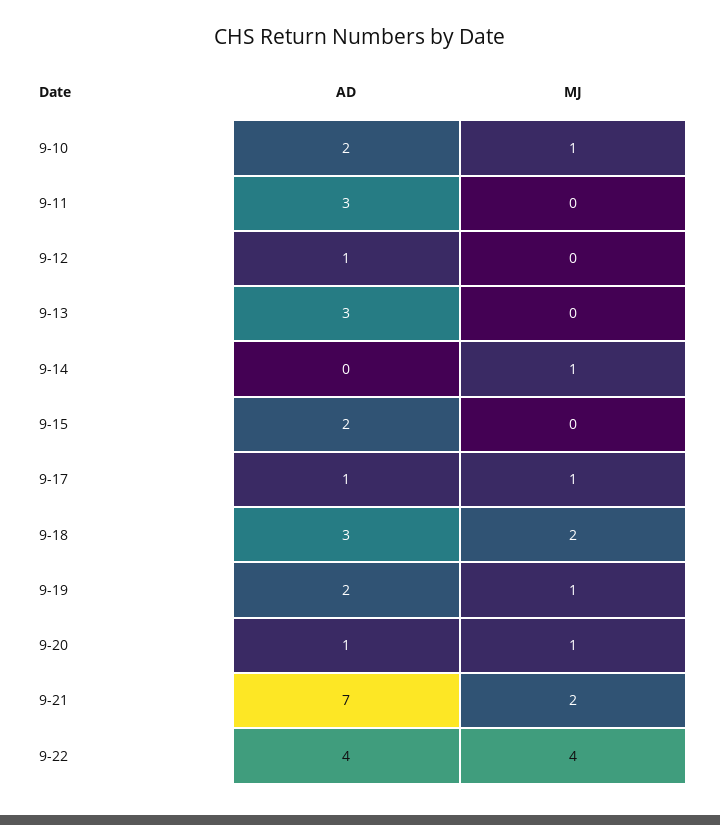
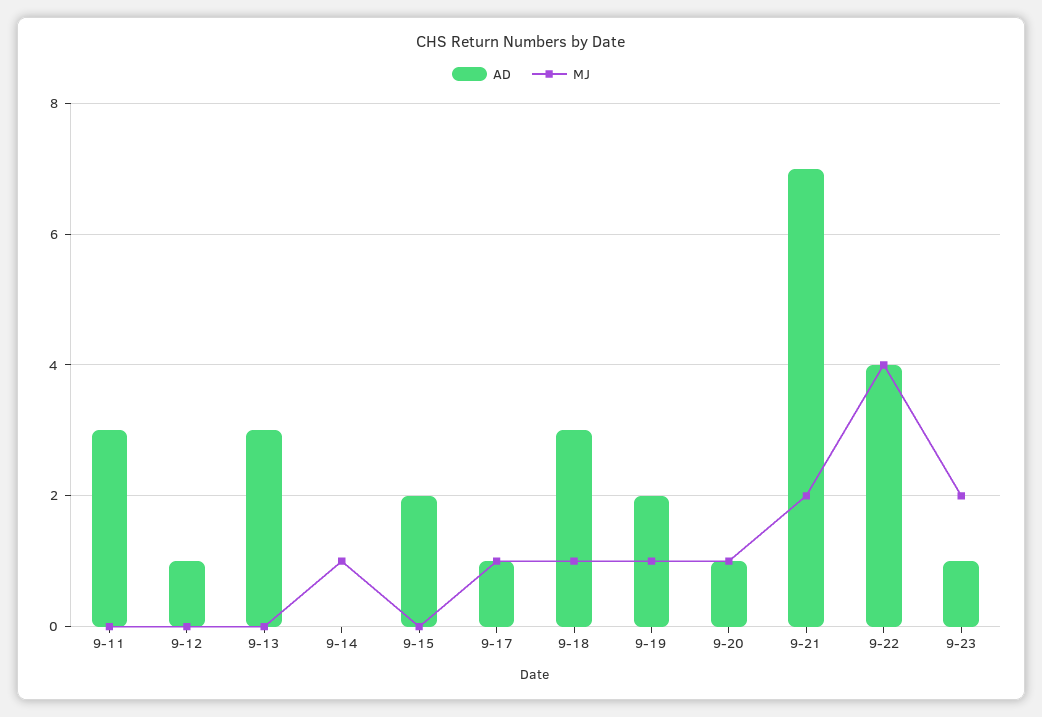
AD, 9-10: 2 -> none
MJ, 9-10: 1 -> none
MJ, 9-18: 2 -> 1
AD, 9-23: none -> 1
MJ, 9-23: none -> 2

